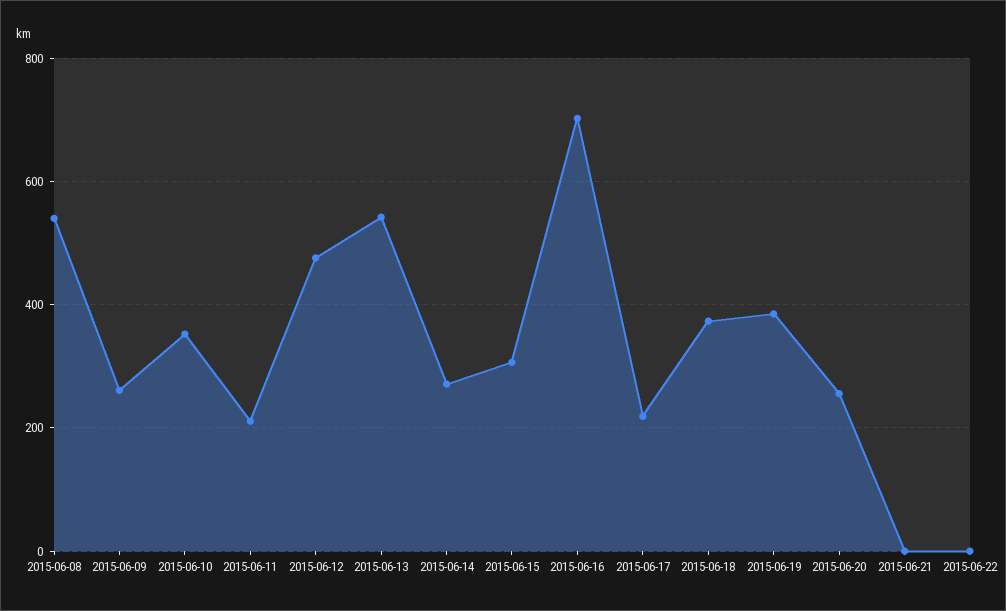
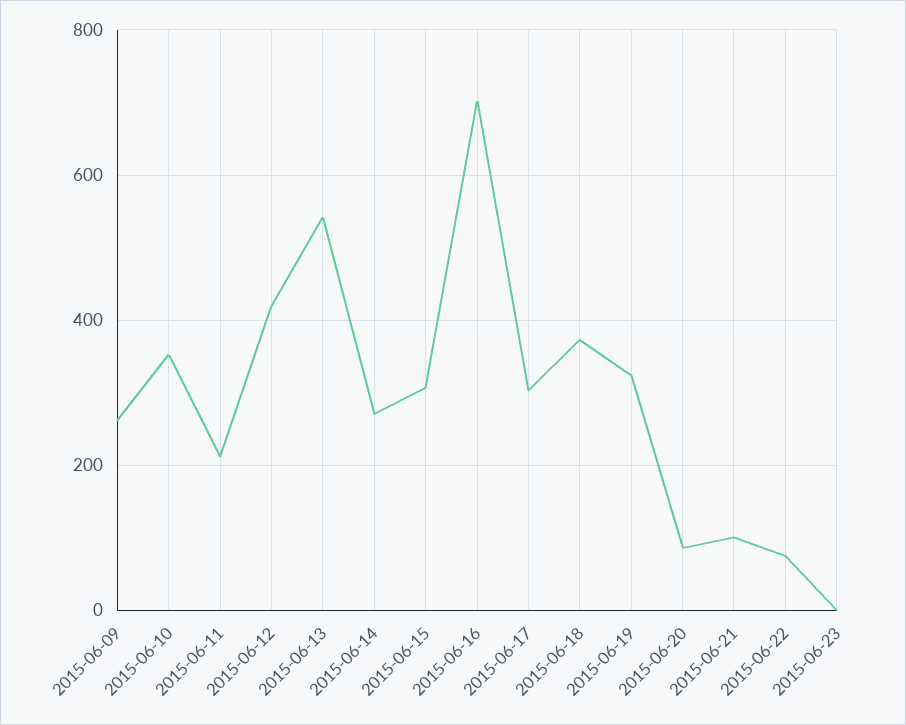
2015-06-08: 540 -> none
2015-06-12: 480 -> 420
2015-06-17: 220 -> 300
2015-06-19: 380 -> 320
2015-06-20: 260 -> 80
2015-06-21: 0 -> 100
2015-06-22: 0 -> 80
2015-06-23: none -> 0

